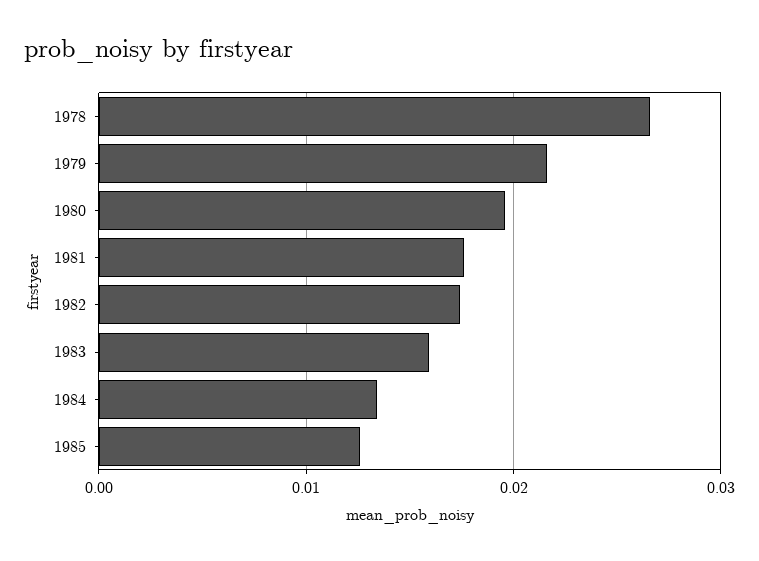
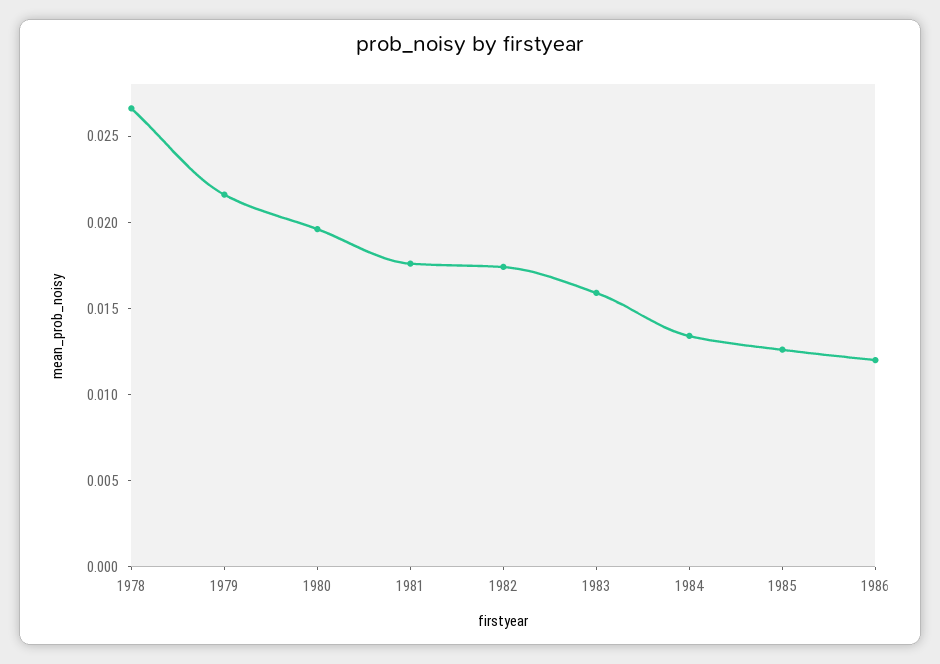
1986: none -> 0.012

